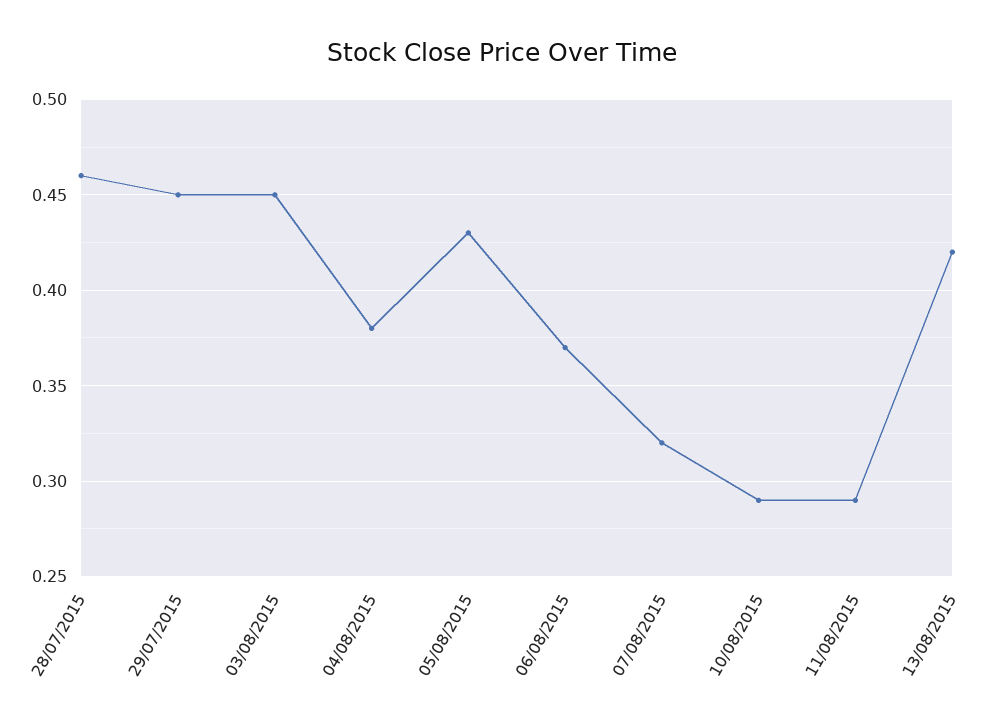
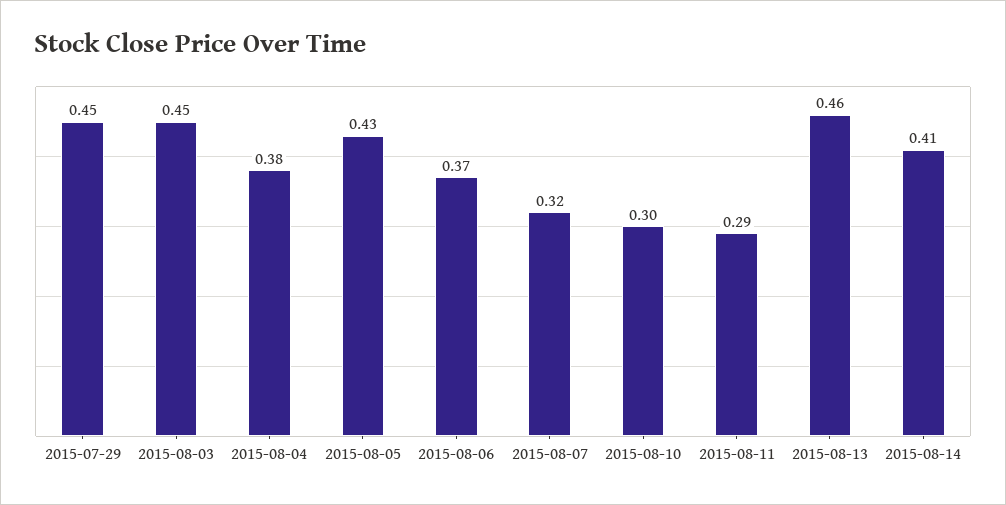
28/07/2015: 0.46 -> none
10/08/2015: 0.29 -> 0.3
13/08/2015: 0.42 -> 0.46
2015-08-14: none -> 0.41

